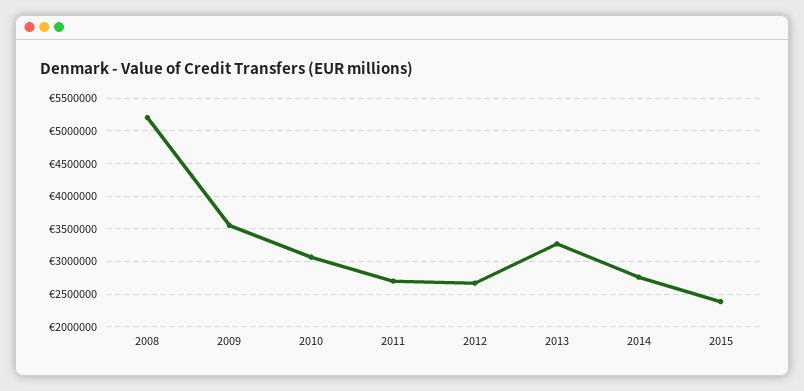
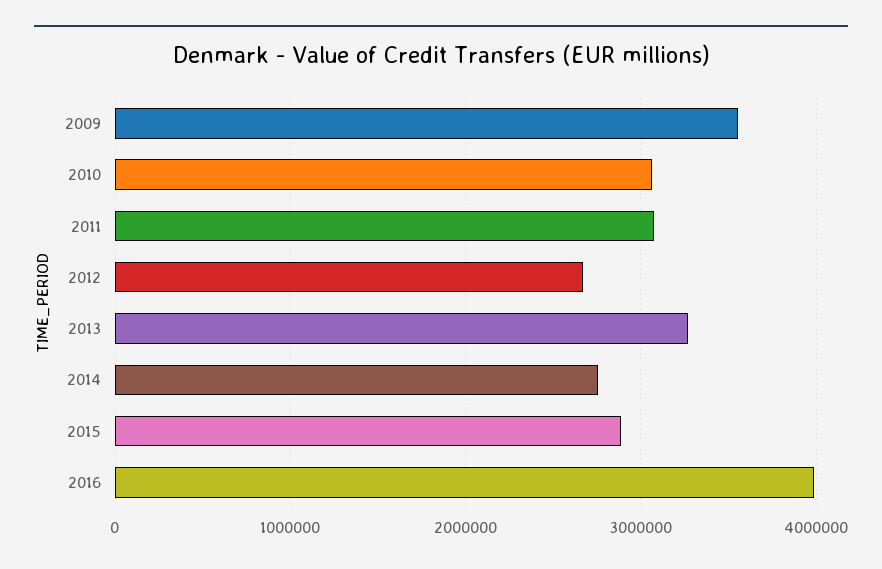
2008: 5200000 -> none
2011: 2700000 -> 3100000
2015: 2400000 -> 2900000
2016: none -> 4000000

